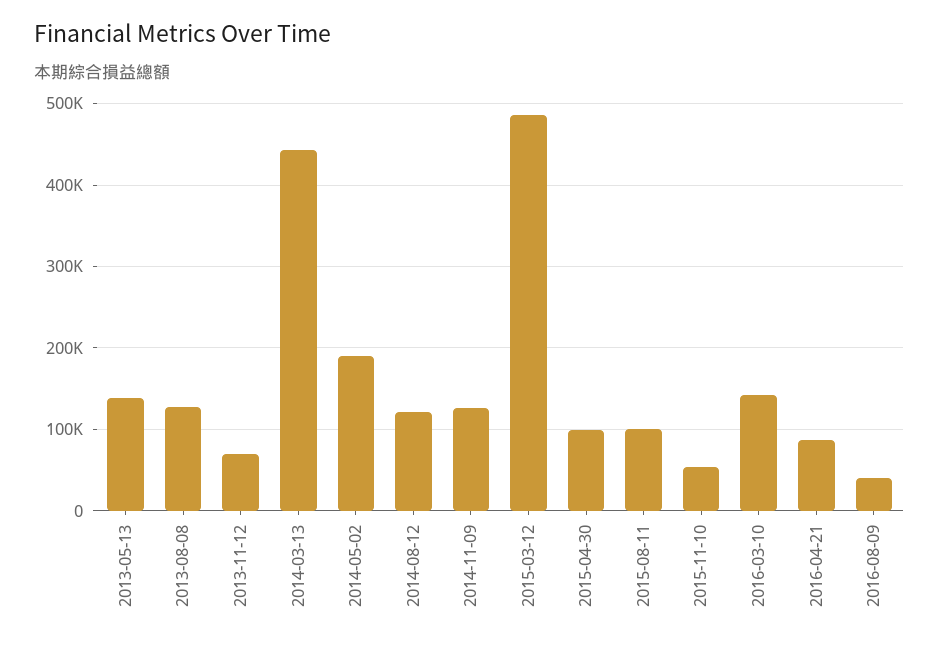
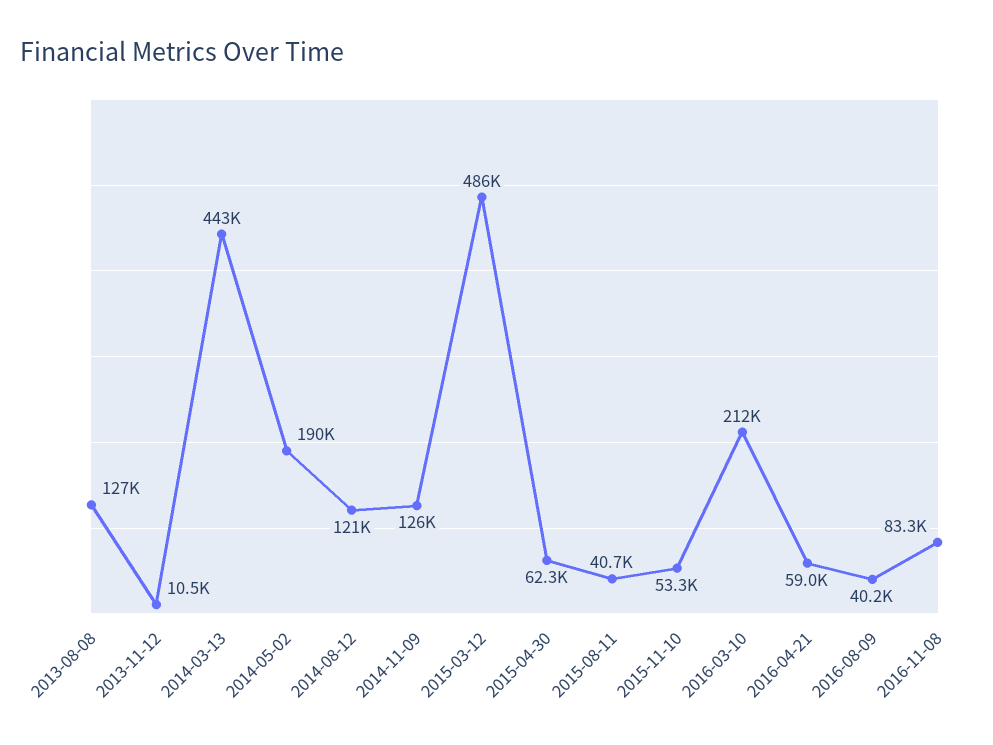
2013-05-13: 140000 -> none
2013-11-12: 70000 -> 10500
2015-04-30: 100000 -> 62300
2015-08-11: 100000 -> 40700
2016-03-10: 140000 -> 212000
2016-04-21: 90000 -> 59000
2016-11-08: none -> 83300

